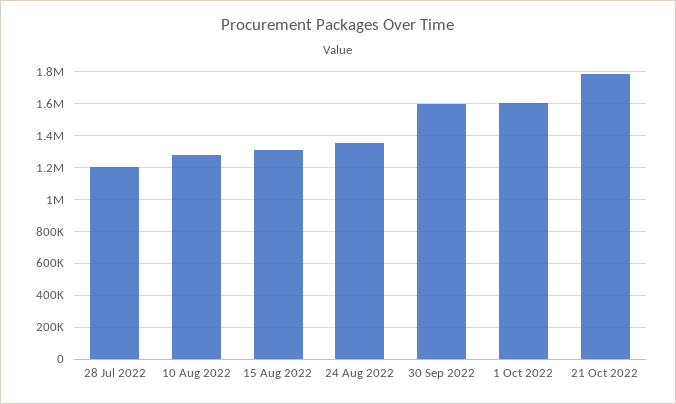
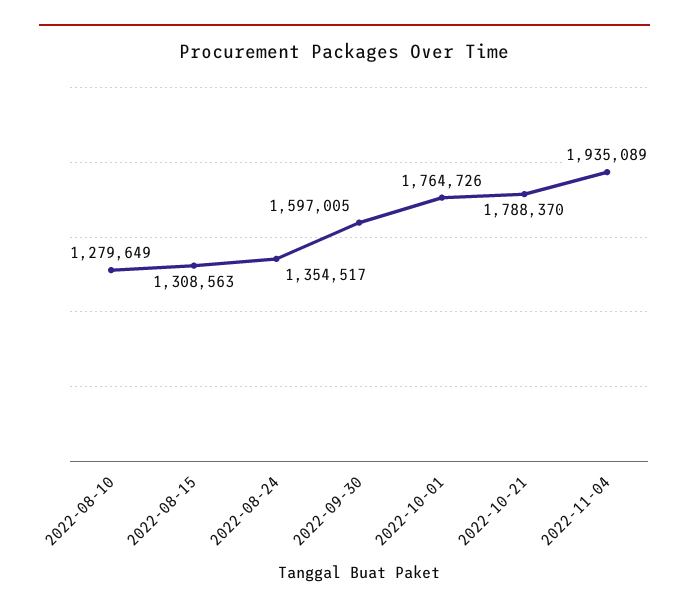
28 Jul 2022: 1200000 -> none
1 Oct 2022: 1600000 -> 1764726
2022-11-04: none -> 1935089

